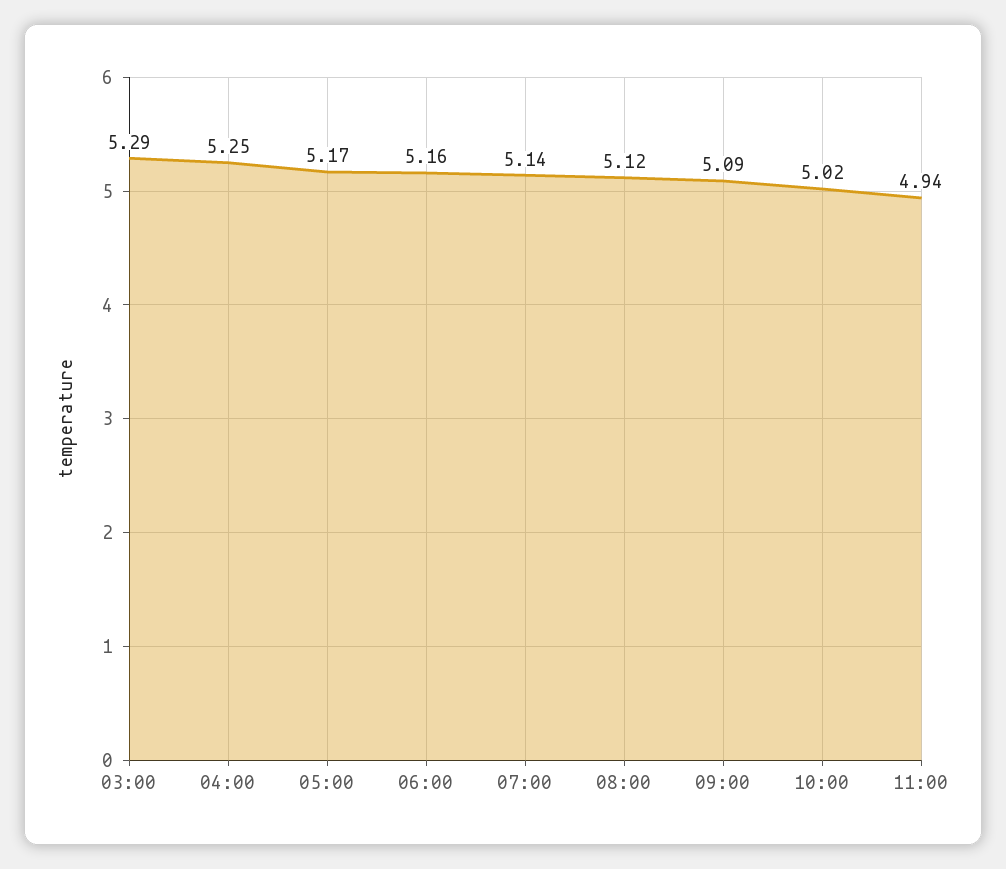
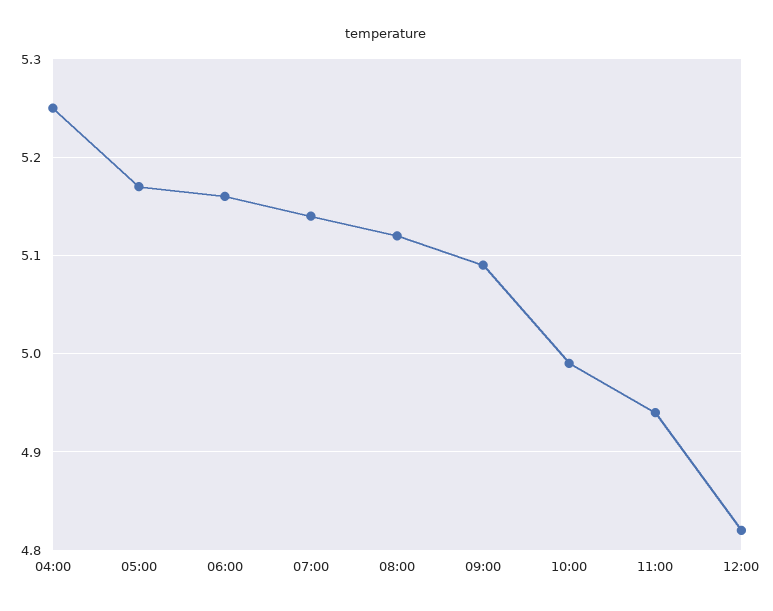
03:00: 5.29 -> none
10:00: 5.02 -> 4.99
12:00: none -> 4.82

